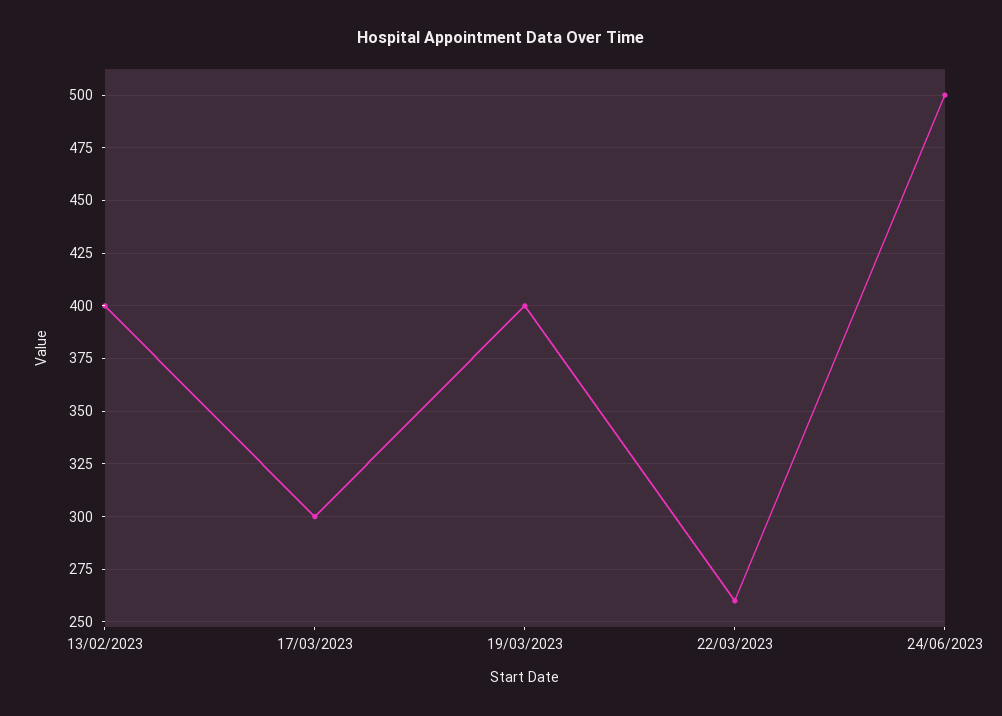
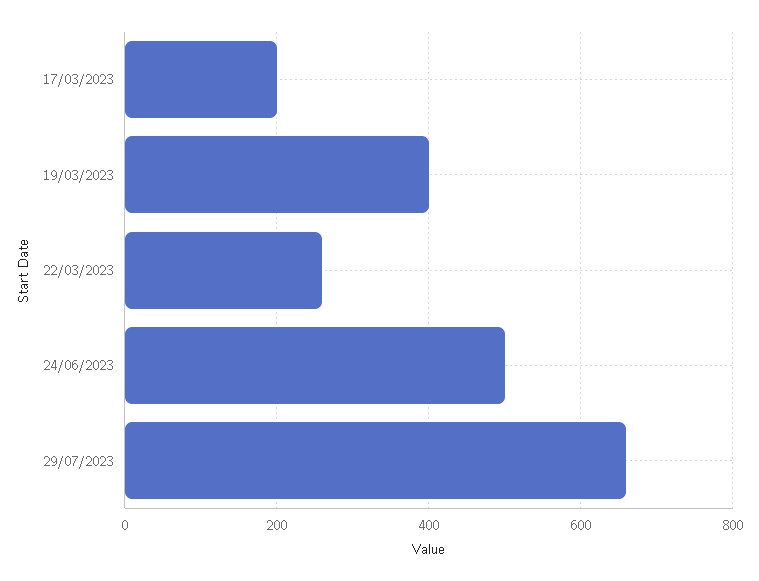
13/02/2023: 400 -> none
17/03/2023: 300 -> 200
29/07/2023: none -> 660

